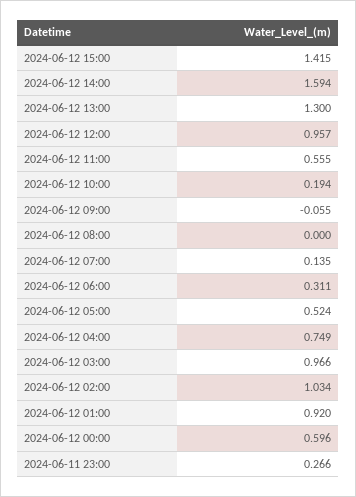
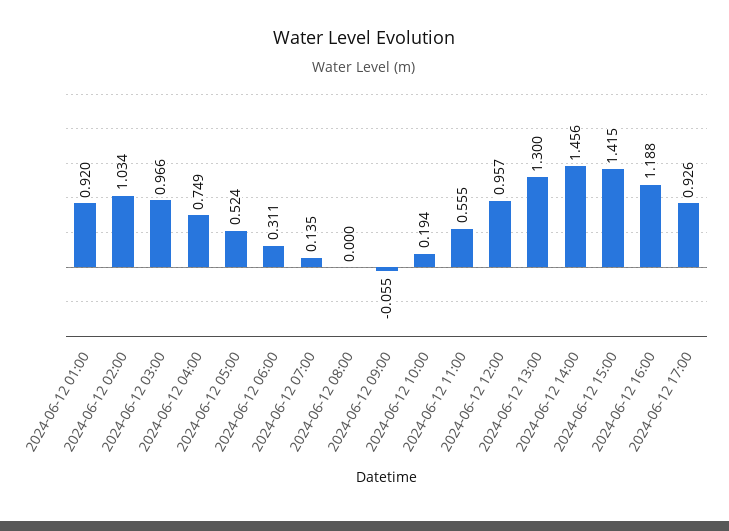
2024-06-12 14:00: 1.594 -> 1.456
2024-06-12 00:00: 0.596 -> none
2024-06-11 23:00: 0.266 -> none
2024-06-12 16:00: none -> 1.188
2024-06-12 17:00: none -> 0.926

